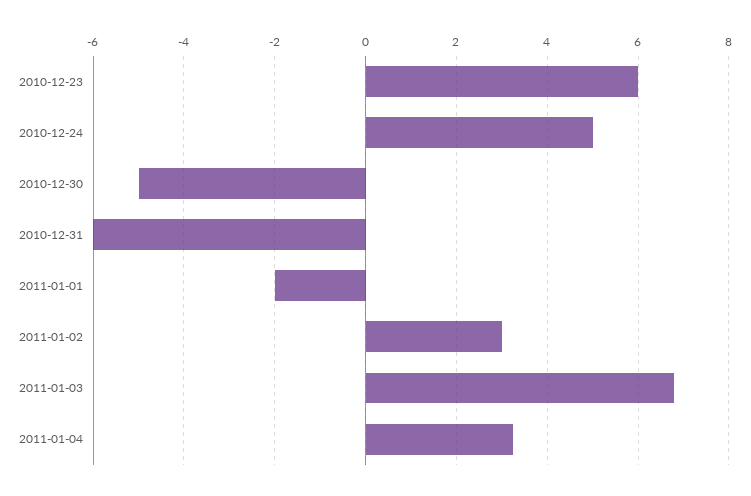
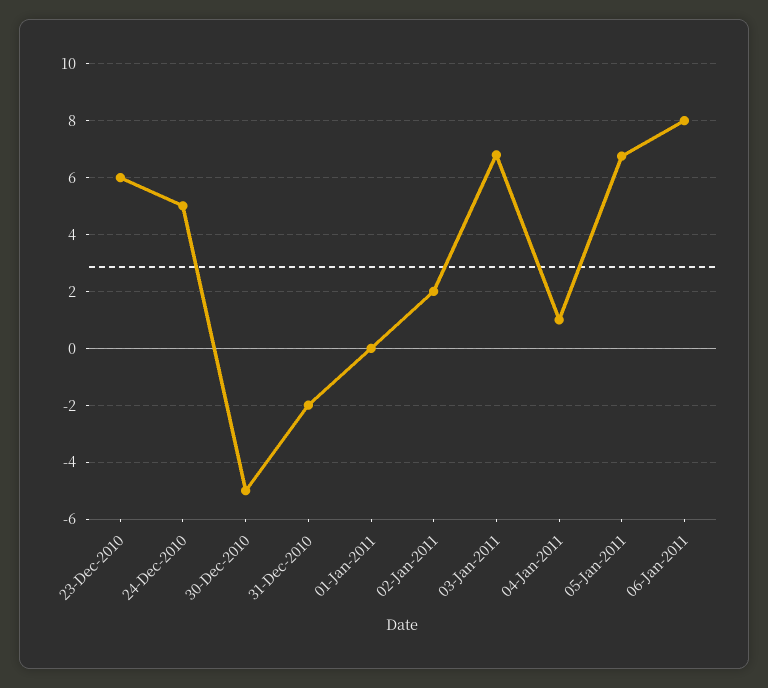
2010-12-31: -6 -> -2
2011-01-01: -2 -> 0
2011-01-02: 3 -> 2
2011-01-04: 3.2 -> 1
05-Jan-2011: none -> 6.75
06-Jan-2011: none -> 8

